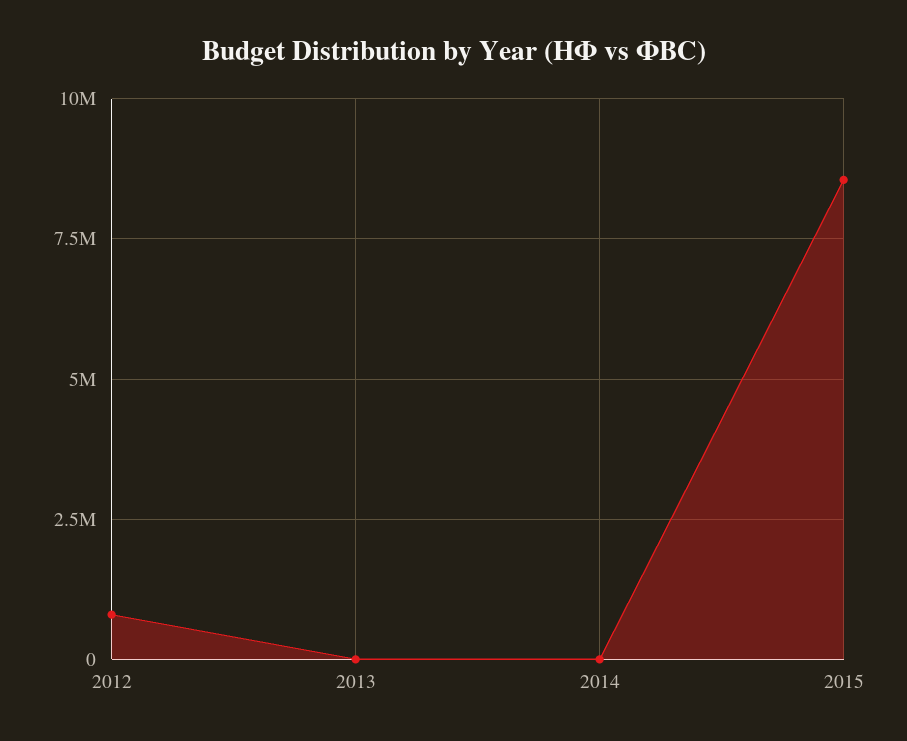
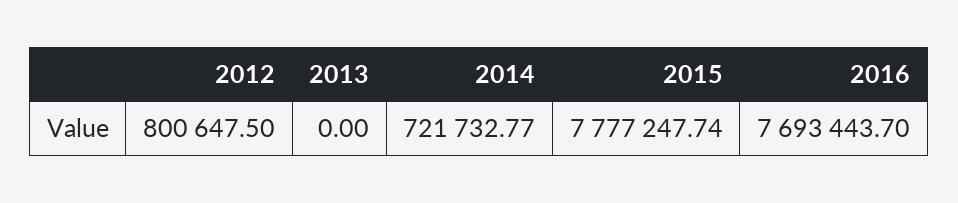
2014: 0 -> 721732.77
2015: 8500000 -> 7777247.74
2016: none -> 7693443.7

